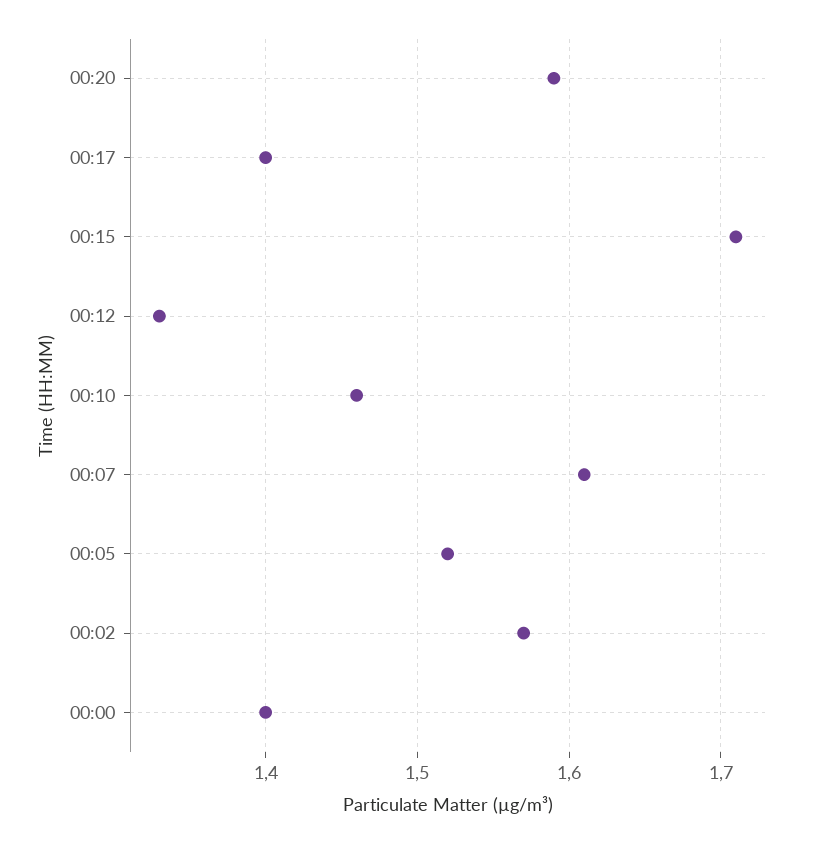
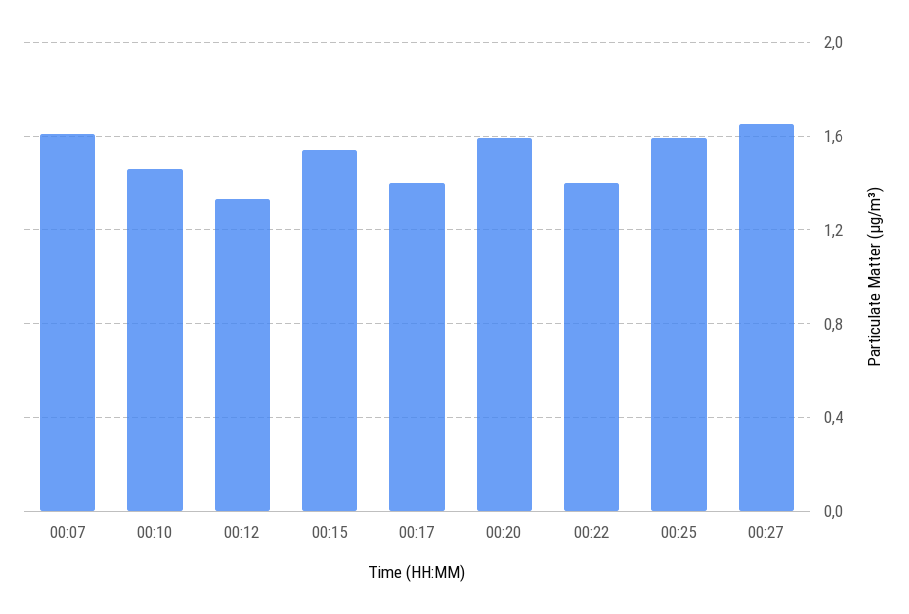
00:15: 1.71 -> 1.55
00:05: 1.52 -> none
00:02: 1.57 -> none
00:00: 1.4 -> none
00:22: none -> 1.4
00:25: none -> 1.6
00:27: none -> 1.65

